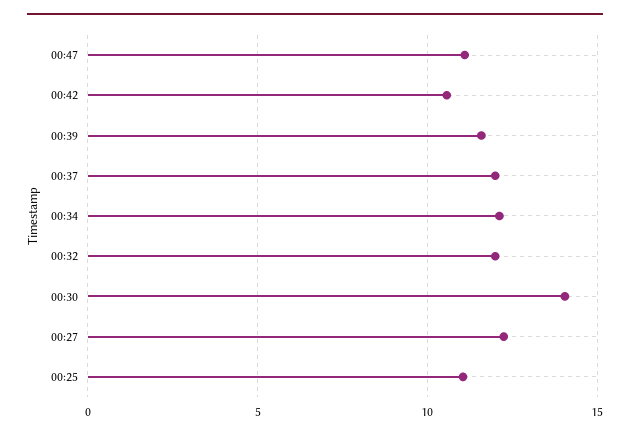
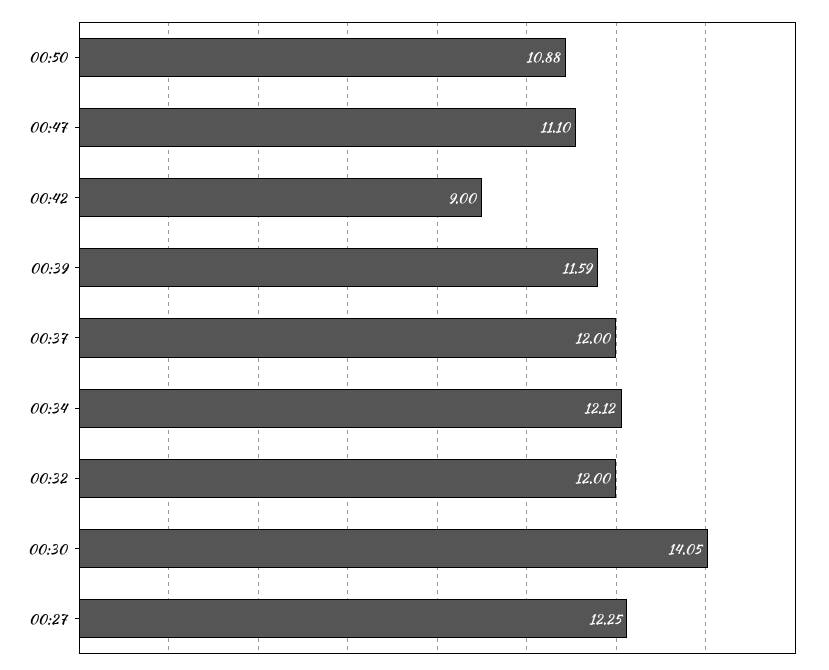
00:42: 10.5 -> 9
00:25: 11 -> none
00:50: none -> 10.88

